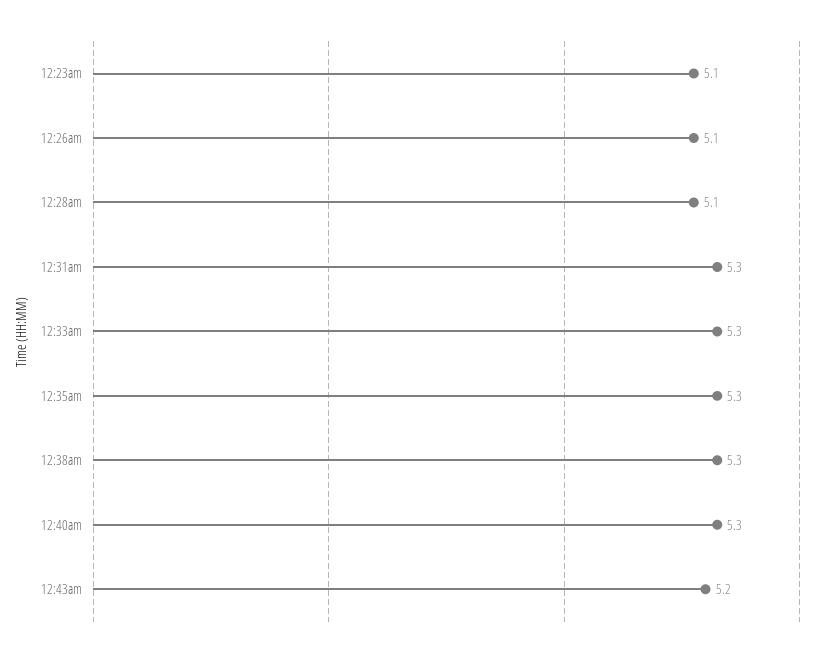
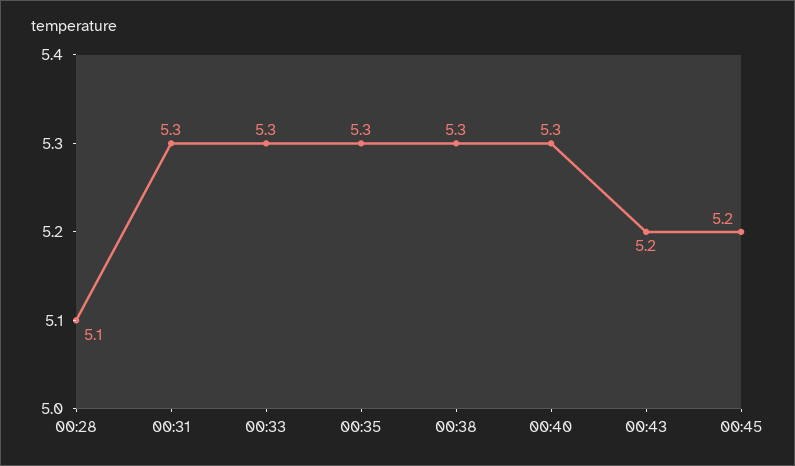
12:23am: 5.1 -> none
12:26am: 5.1 -> none
00:45: none -> 5.2

